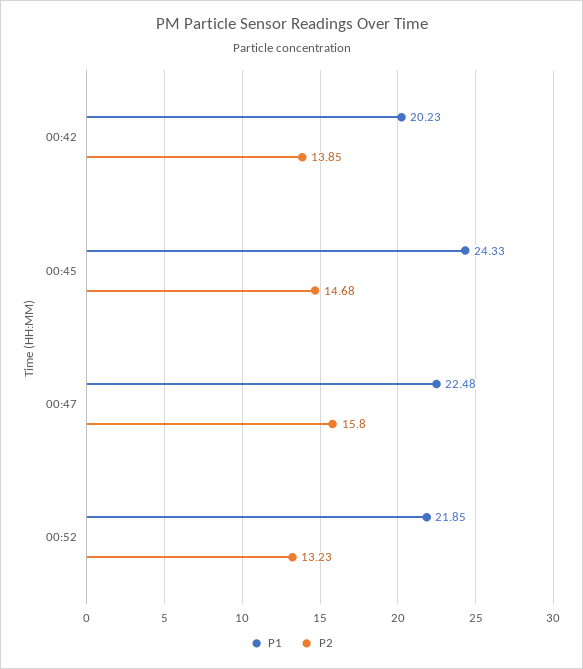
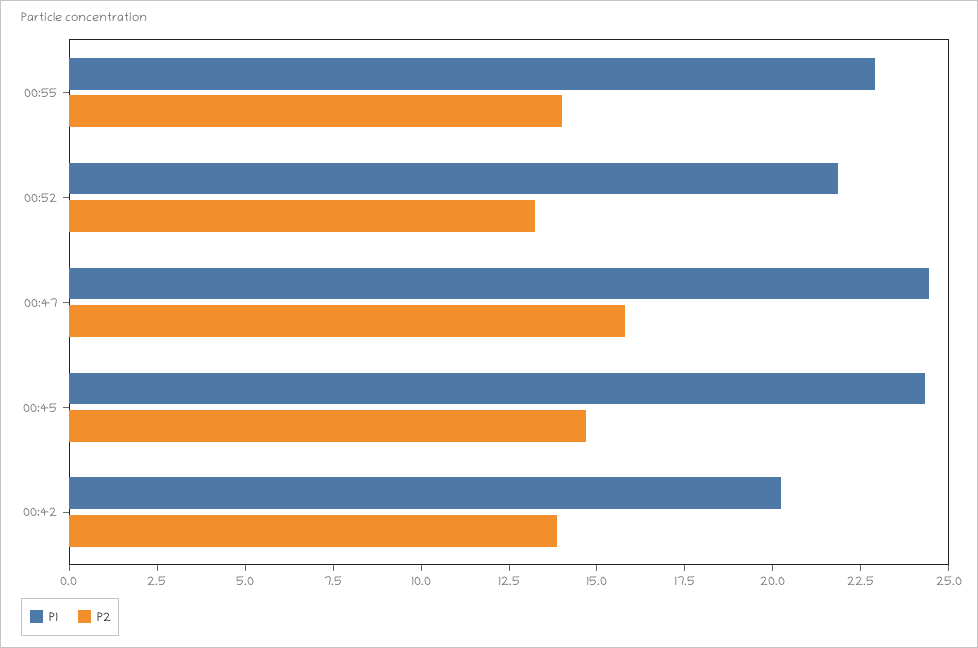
P1, 00:47: 22.48 -> 24.5
P1, 00:55: none -> 23
P2, 00:55: none -> 14

